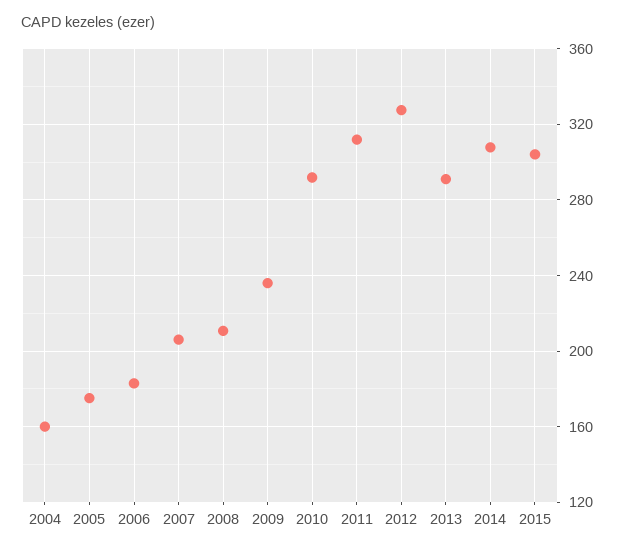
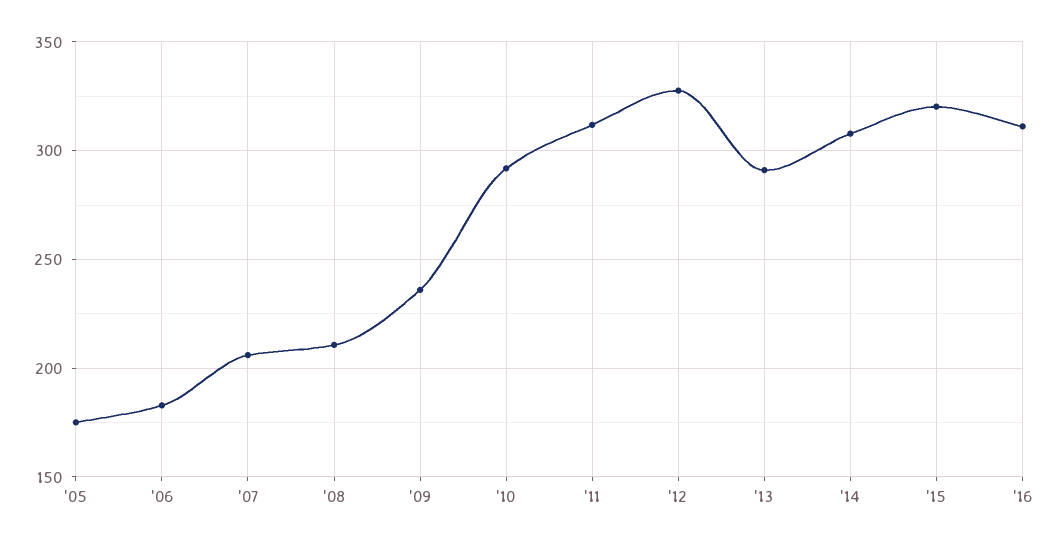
2004: 160 -> none
2015: 305 -> 320
'16: none -> 310

